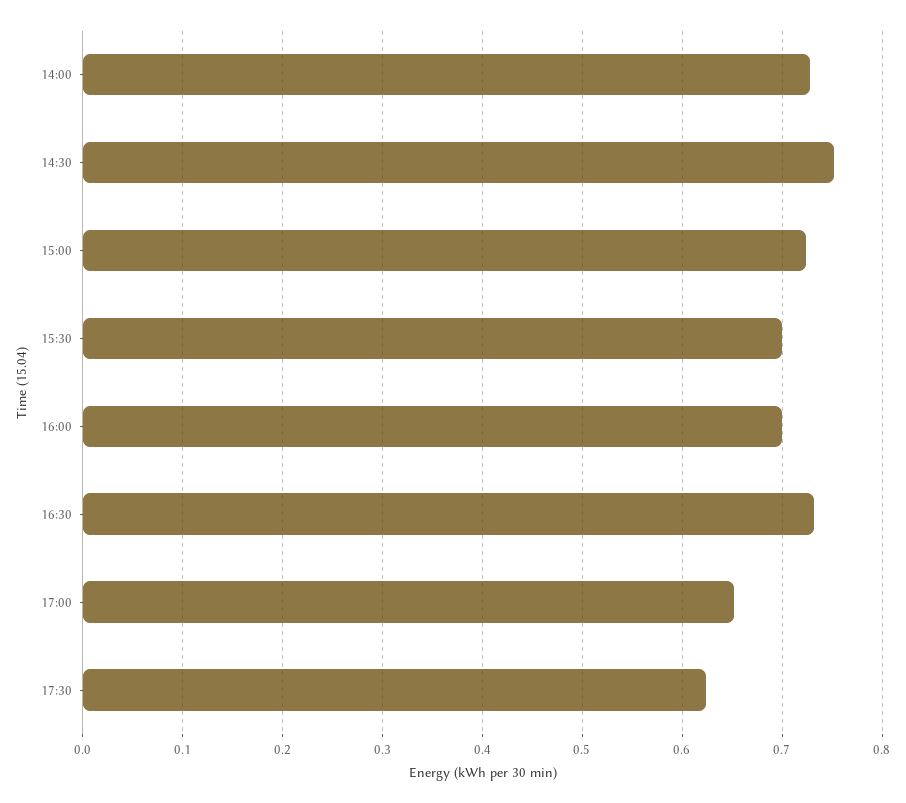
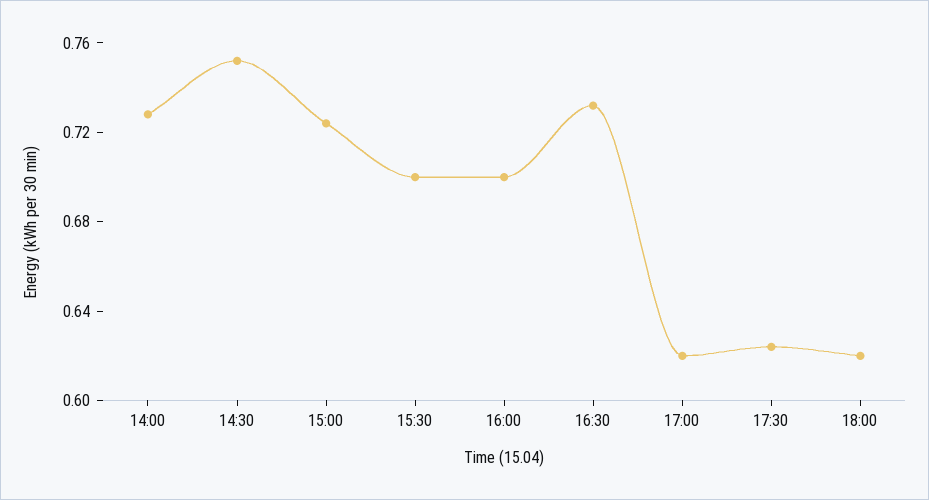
17:00: 0.65 -> 0.62
18:00: none -> 0.62

